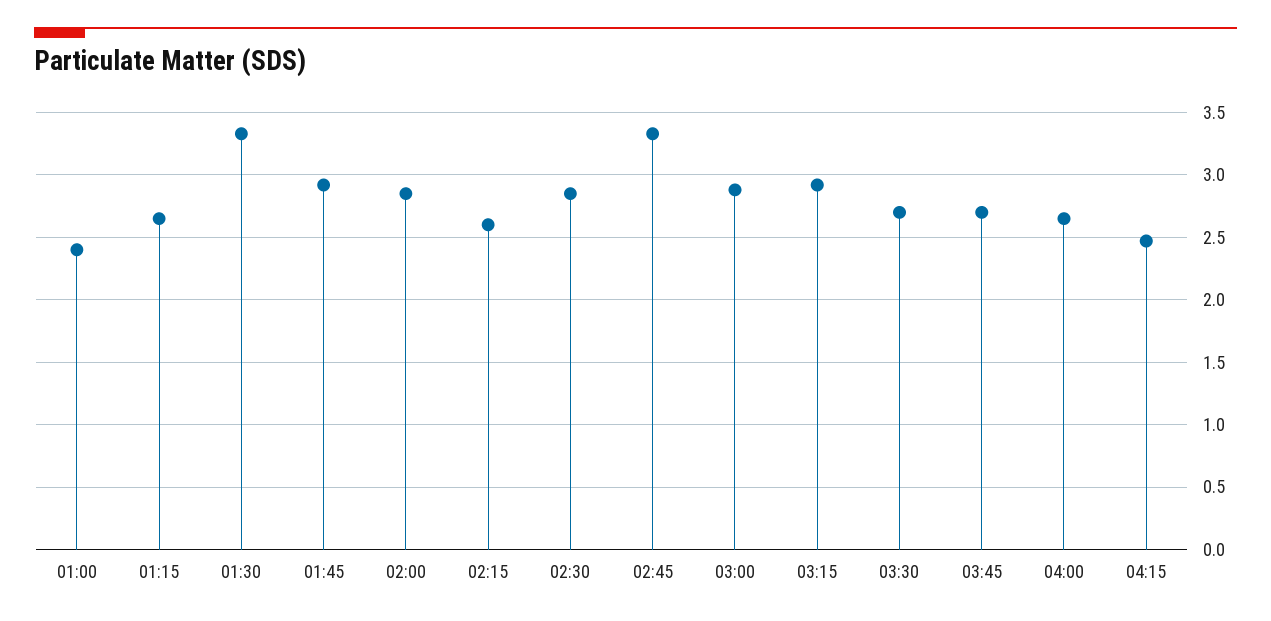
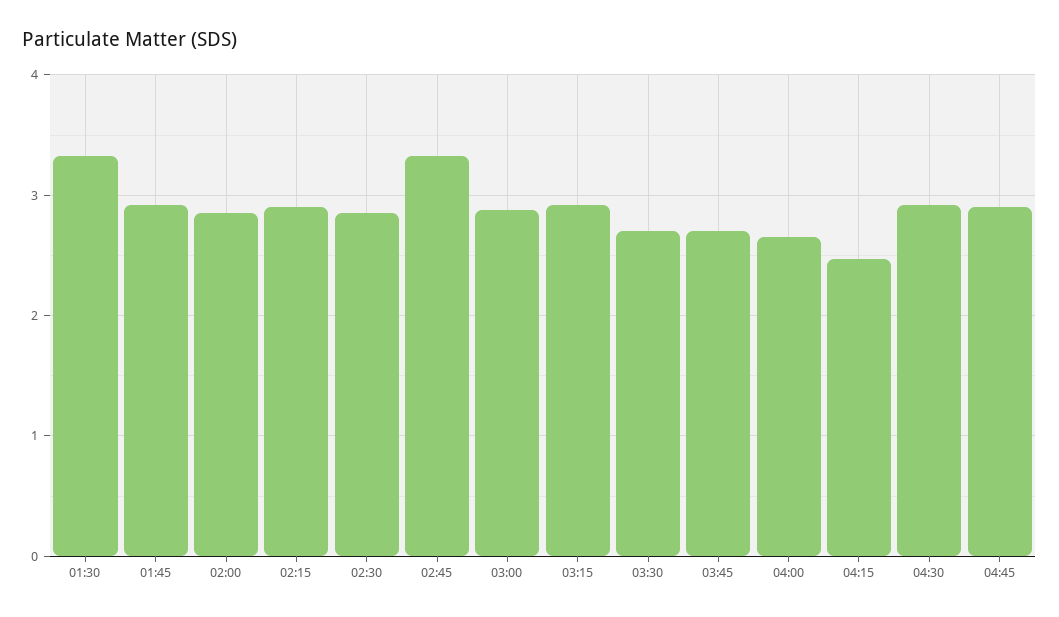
01:00: 2.4 -> none
01:15: 2.65 -> none
02:15: 2.6 -> 2.9
04:30: none -> 2.9
04:45: none -> 2.9

